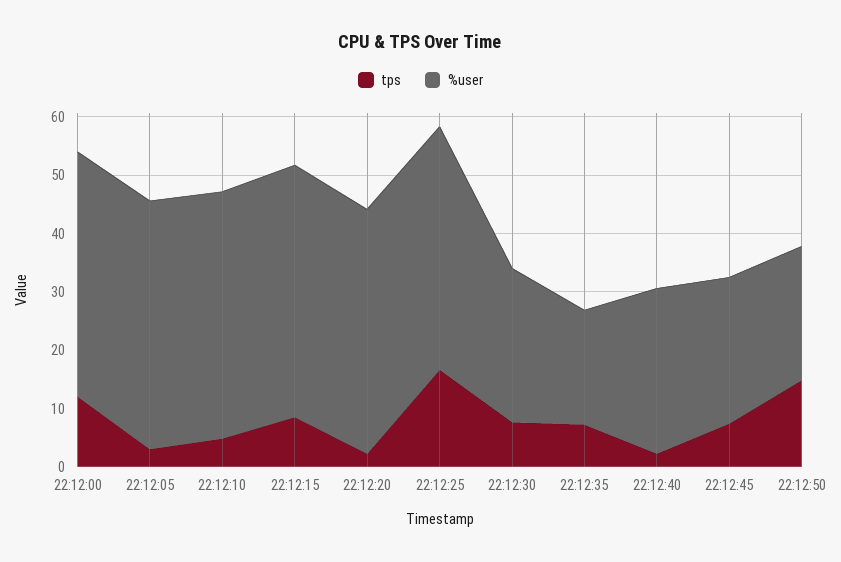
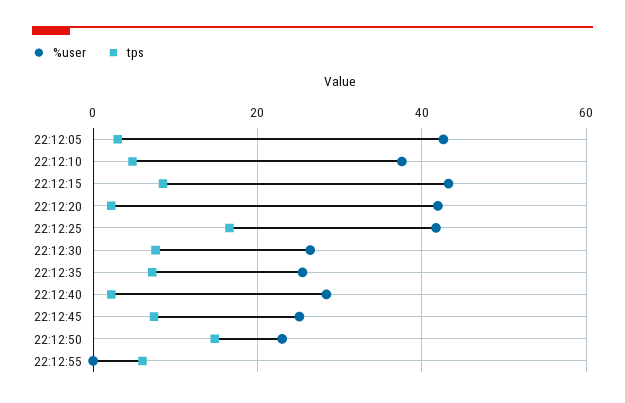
tps, 22:12:00: 12 -> none
%user, 22:12:00: 42 -> none
%user, 22:12:10: 42 -> 38
%user, 22:12:35: 20 -> 26
%user, 22:12:55: none -> 0
tps, 22:12:55: none -> 6

